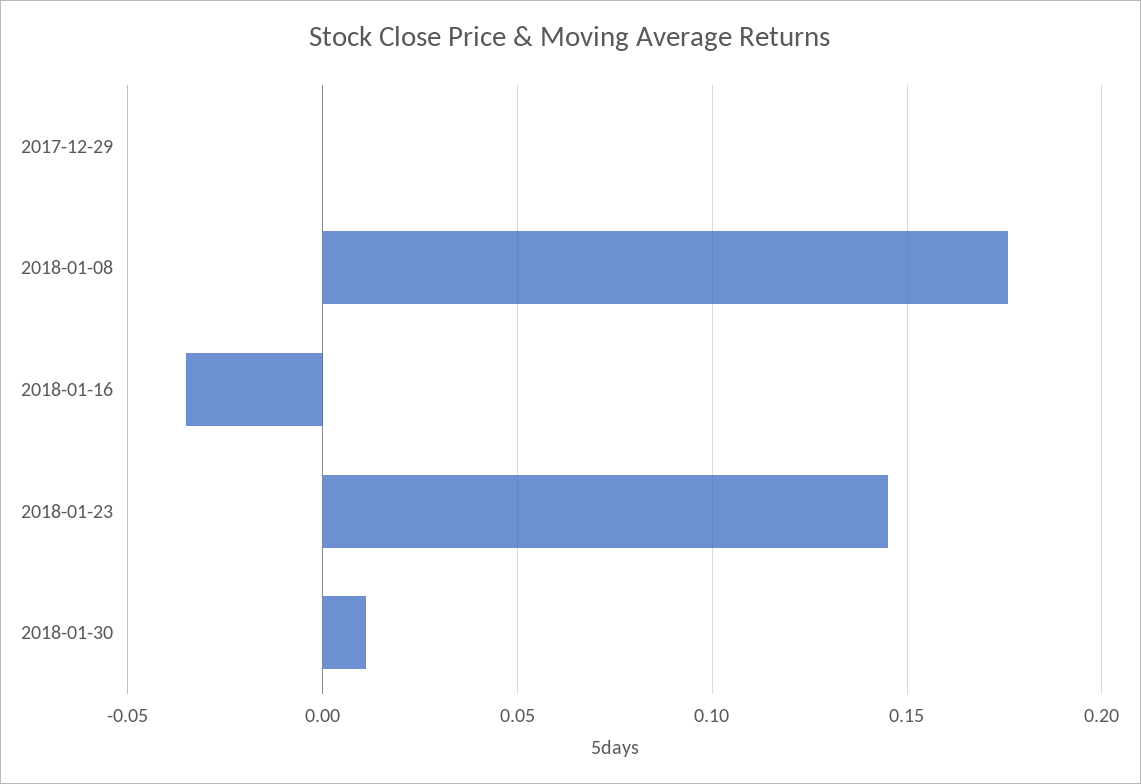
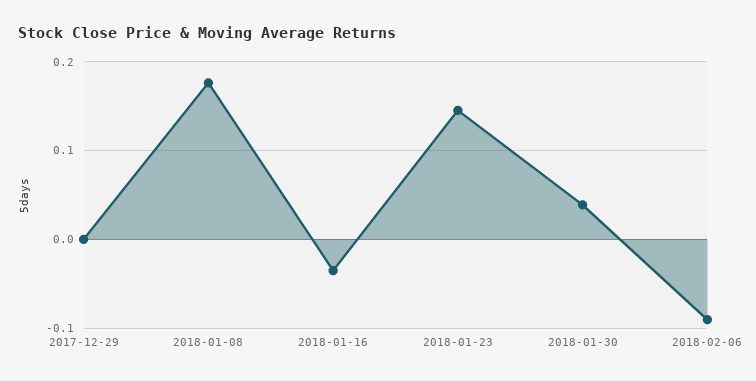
2018-01-30: 0.01 -> 0.04
2018-02-06: none -> -0.09

